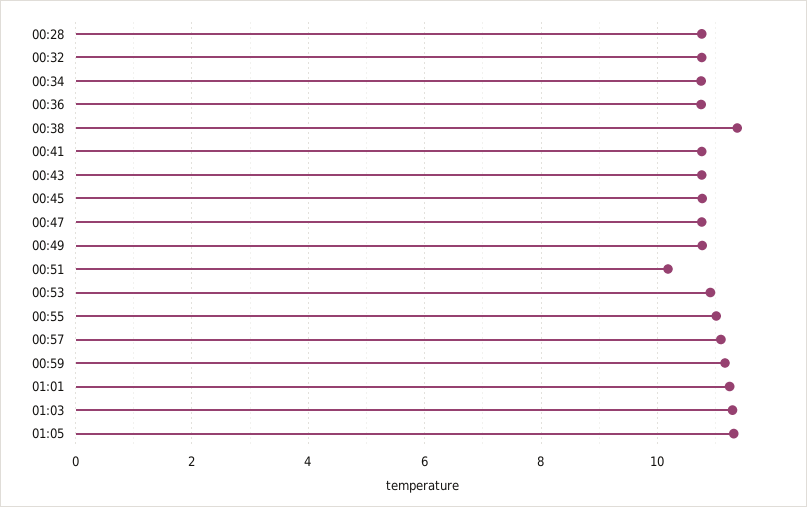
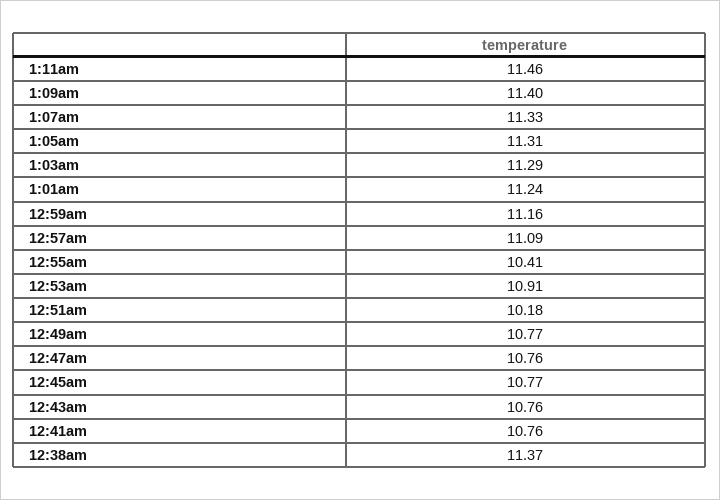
00:28: 10.8 -> none
00:32: 10.8 -> none
00:34: 10.8 -> none
00:36: 10.8 -> none
00:55: 11 -> 10.41
1:11am: none -> 11.46
1:09am: none -> 11.4
1:07am: none -> 11.33

